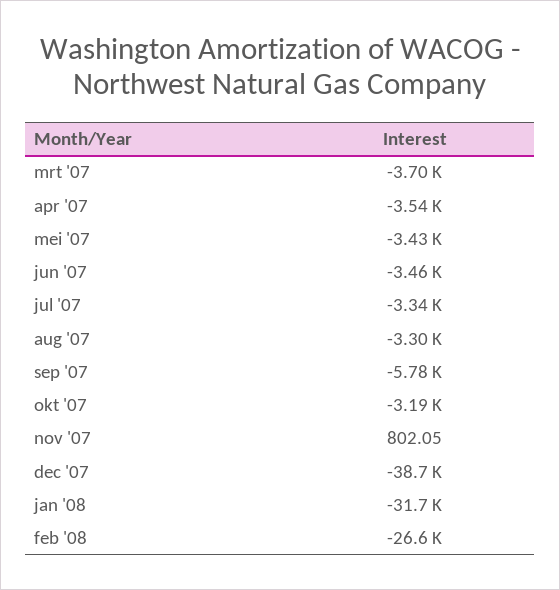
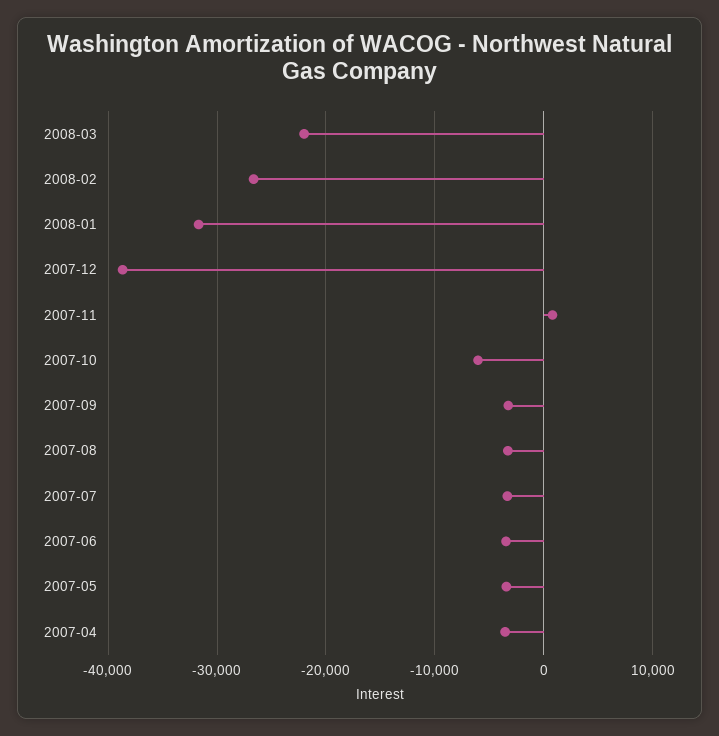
mrt '07: -3700 -> none
sep '07: -5780 -> -3000
okt '07: -3190 -> -6000
2008-03: none -> -22000

